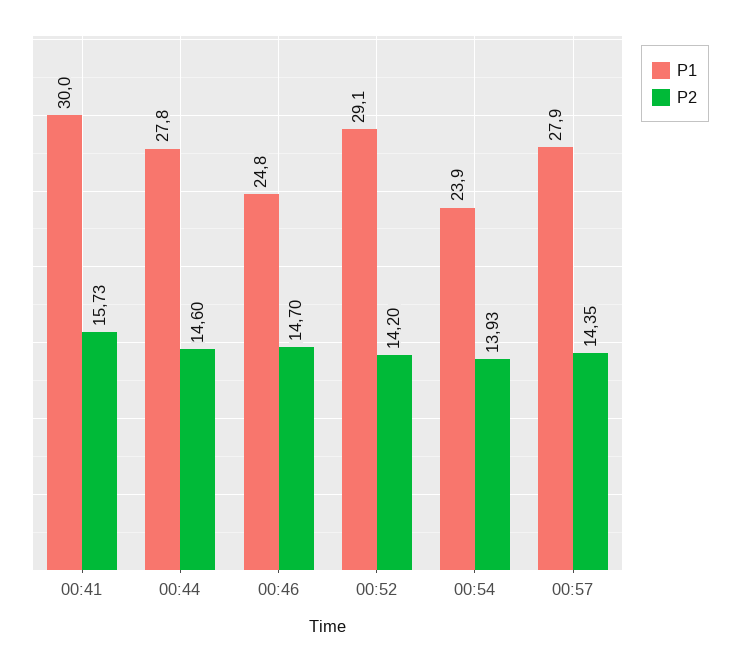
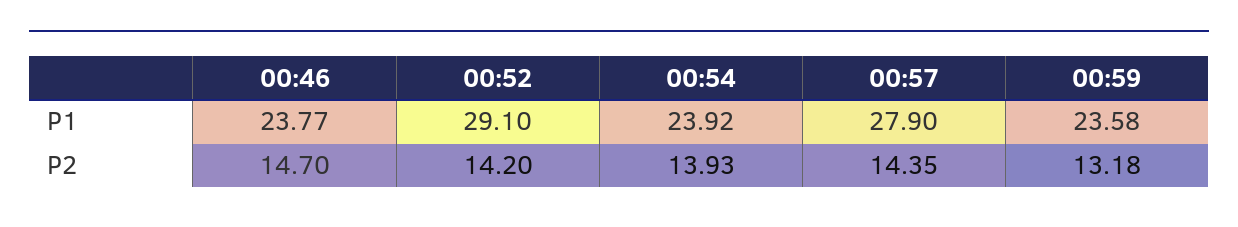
P1, 00:41: 30 -> none
P2, 00:41: 15.73 -> none
P1, 00:44: 27.8 -> none
P2, 00:44: 14.6 -> none
P1, 00:46: 24.8 -> 23.77
P1, 00:59: none -> 23.58
P2, 00:59: none -> 13.18

